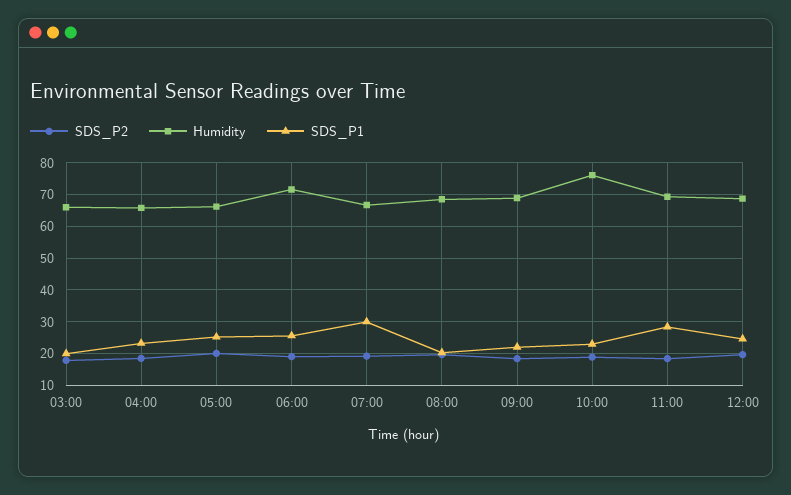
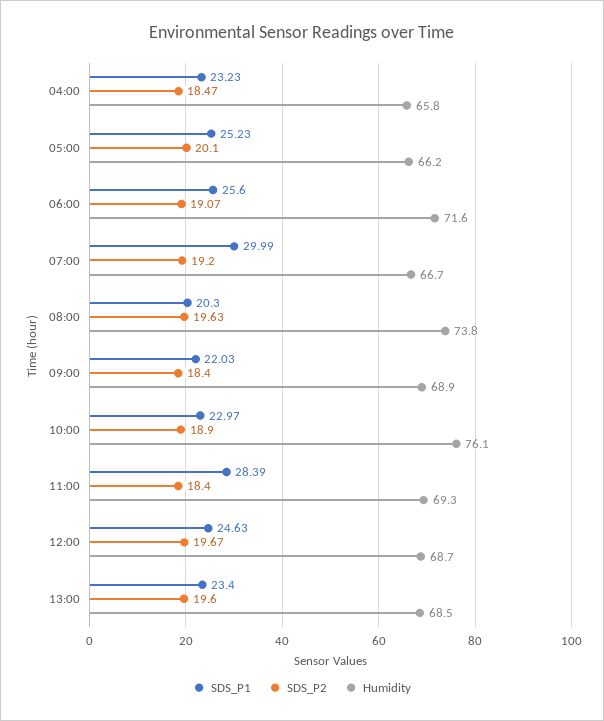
SDS_P2, 03:00: 18 -> none
Humidity, 03:00: 66 -> none
SDS_P1, 03:00: 20 -> none
Humidity, 08:00: 68 -> 73.8
SDS_P1, 13:00: none -> 23.4
SDS_P2, 13:00: none -> 19.6
Humidity, 13:00: none -> 68.5

